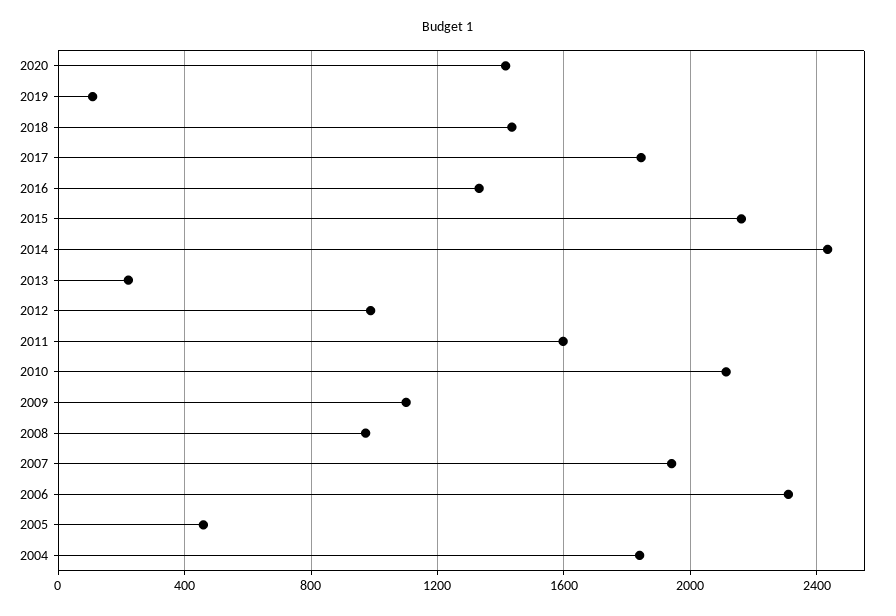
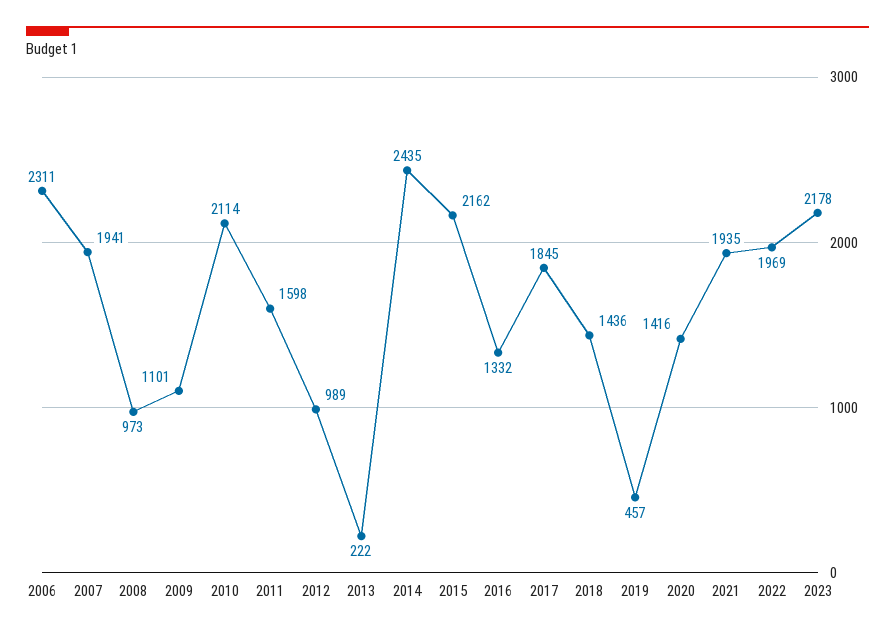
2019: 100 -> 457
2005: 450 -> none
2004: 1850 -> none
2021: none -> 1935
2022: none -> 1969
2023: none -> 2178

